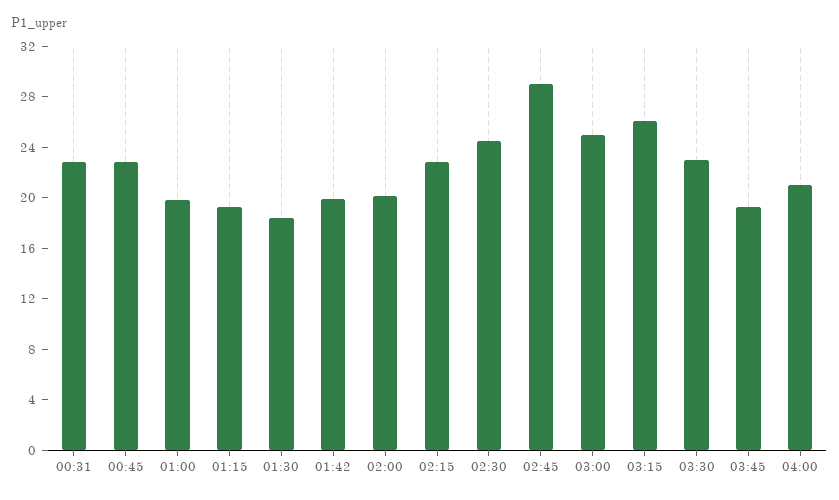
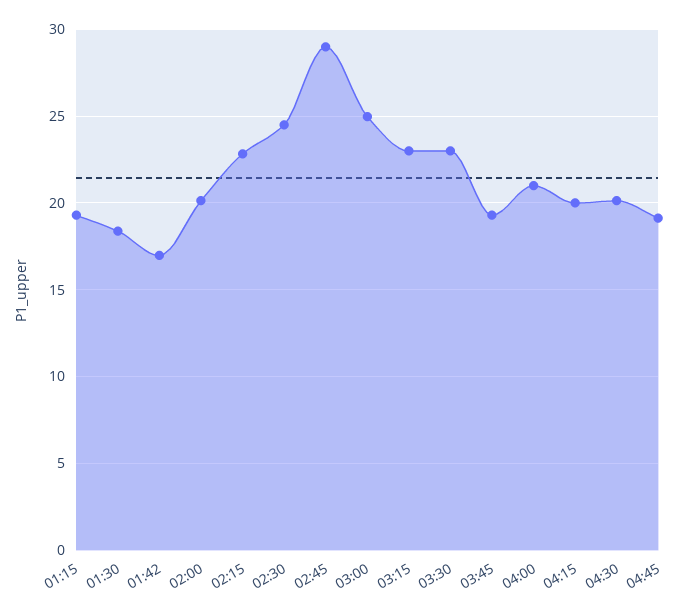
00:31: 23 -> none
00:45: 23 -> none
01:00: 20 -> none
01:42: 20 -> 17
03:15: 26 -> 23
04:15: none -> 20
04:30: none -> 20
04:45: none -> 19

